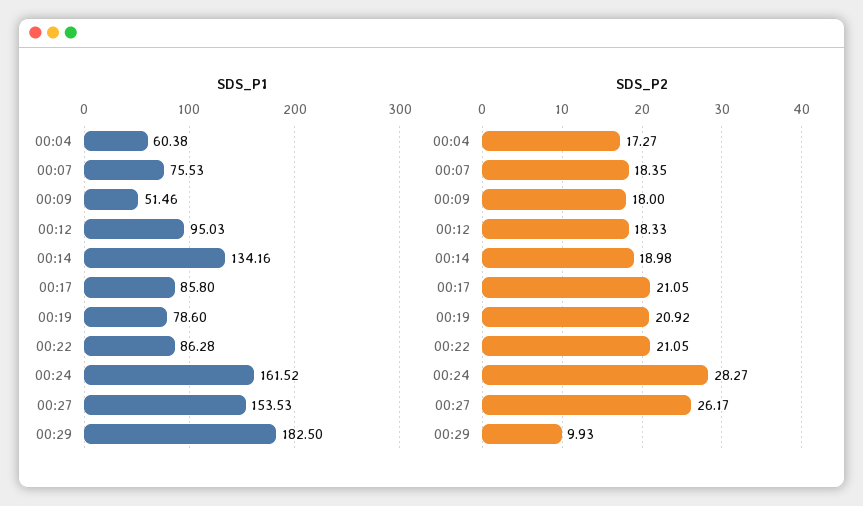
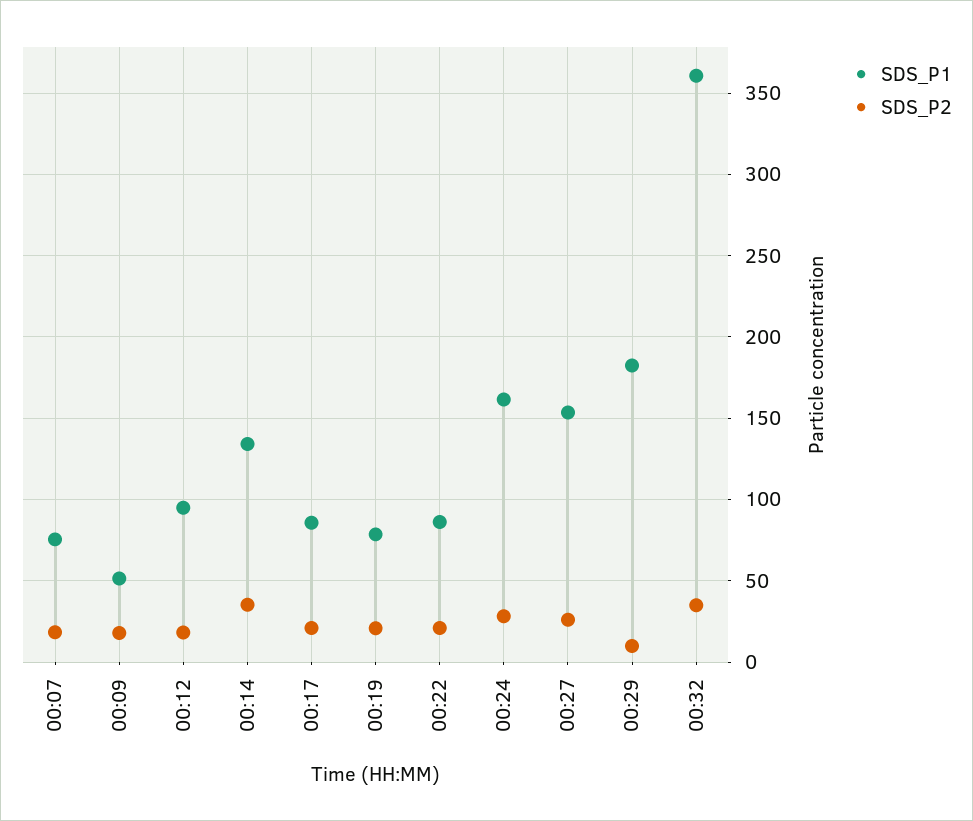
SDS_P1, 00:04: 60.38 -> none
SDS_P2, 00:04: 17.27 -> none
SDS_P2, 00:14: 18.98 -> 35
SDS_P1, 00:32: none -> 360
SDS_P2, 00:32: none -> 35

